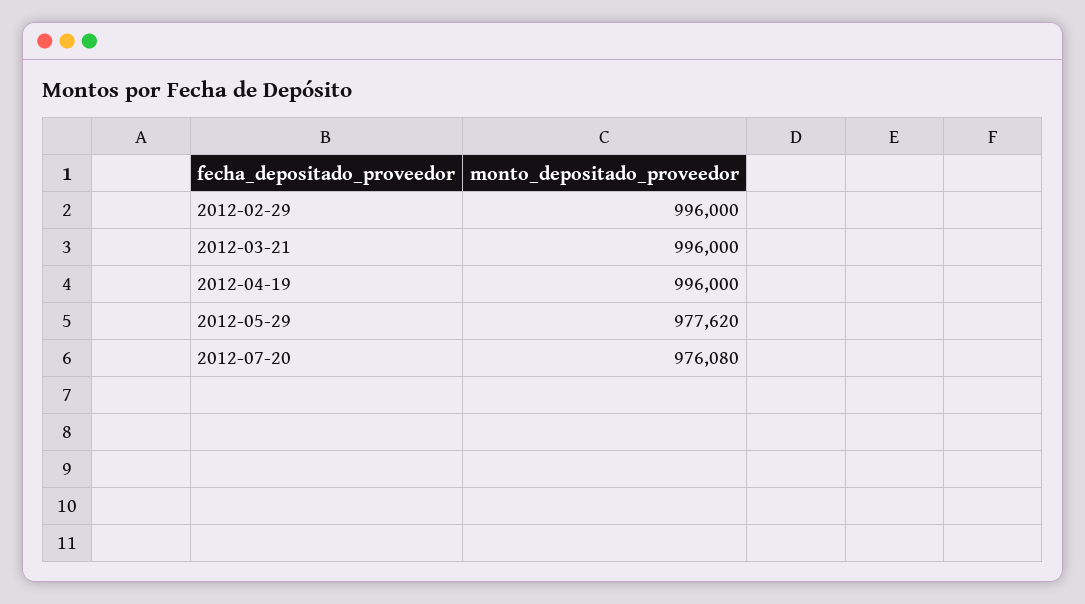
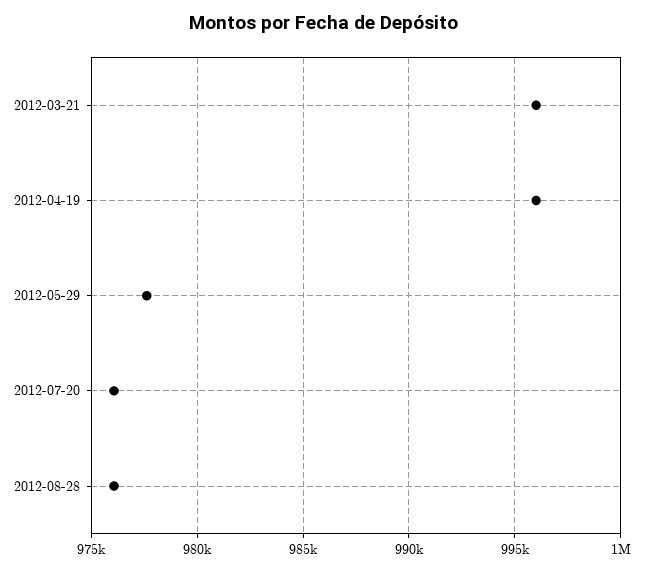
2012-02-29: 996000 -> none
2012-08-28: none -> 976000

